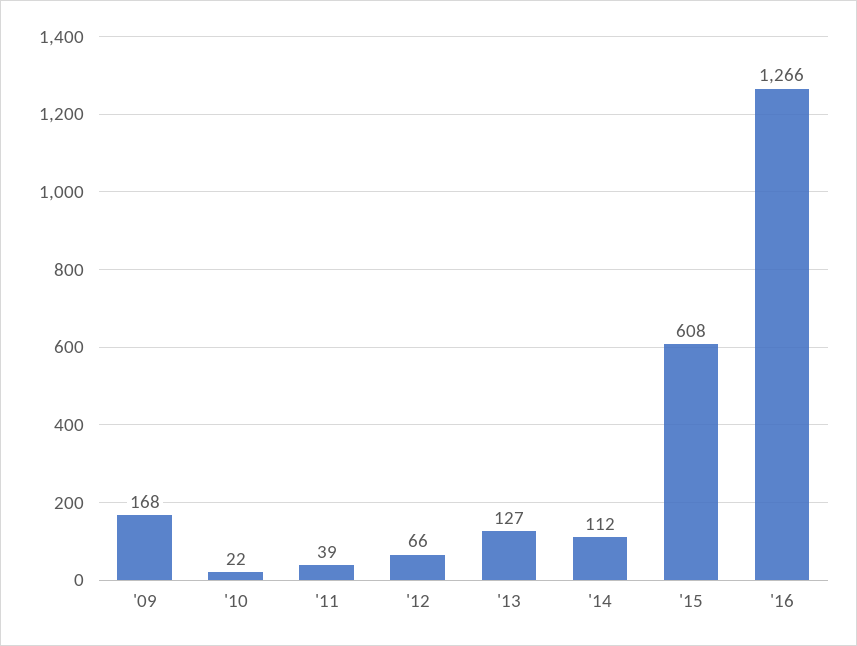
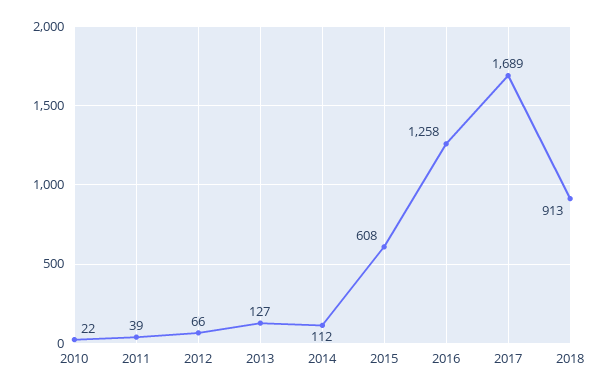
'09: 168 -> none
'16: 1266 -> 1258
2017: none -> 1689
2018: none -> 913

